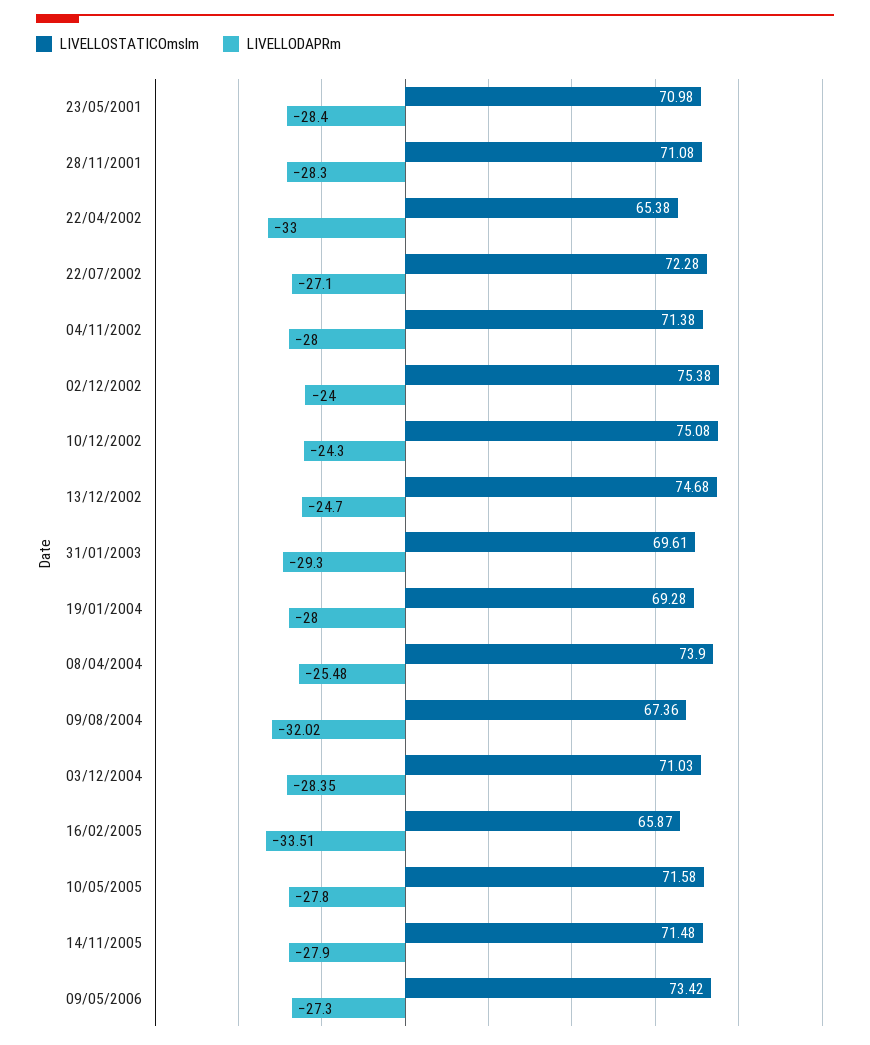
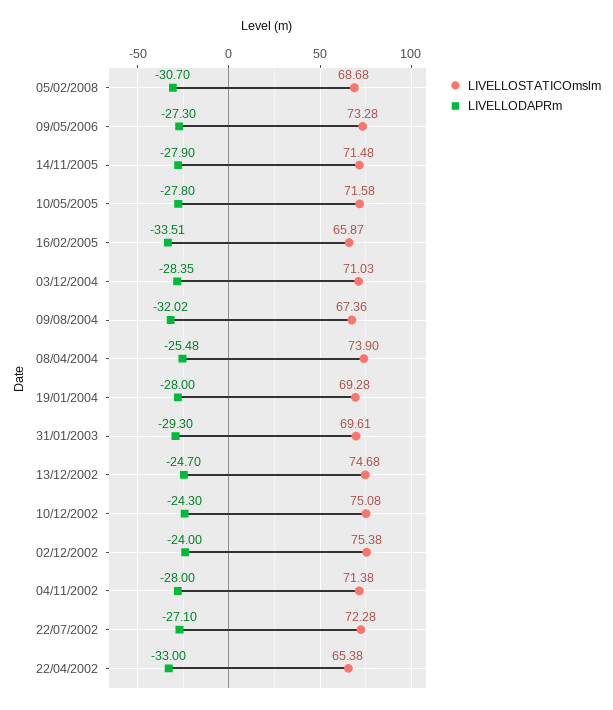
LIVELLOSTATICOmslm, 23/05/2001: 70.98 -> none
LIVELLODAPRm, 23/05/2001: -28.4 -> none
LIVELLOSTATICOmslm, 28/11/2001: 71.08 -> none
LIVELLODAPRm, 28/11/2001: -28.3 -> none
LIVELLOSTATICOmslm, 09/05/2006: 73.42 -> 73.28
LIVELLOSTATICOmslm, 05/02/2008: none -> 68.68
LIVELLODAPRm, 05/02/2008: none -> -30.7

